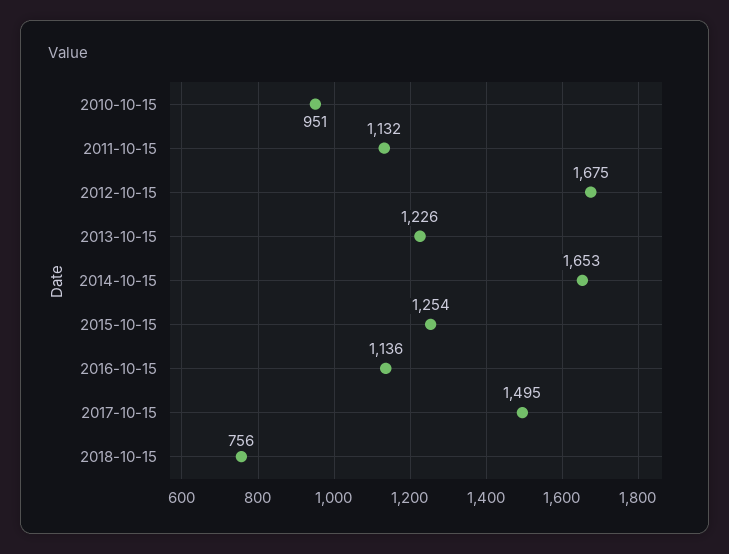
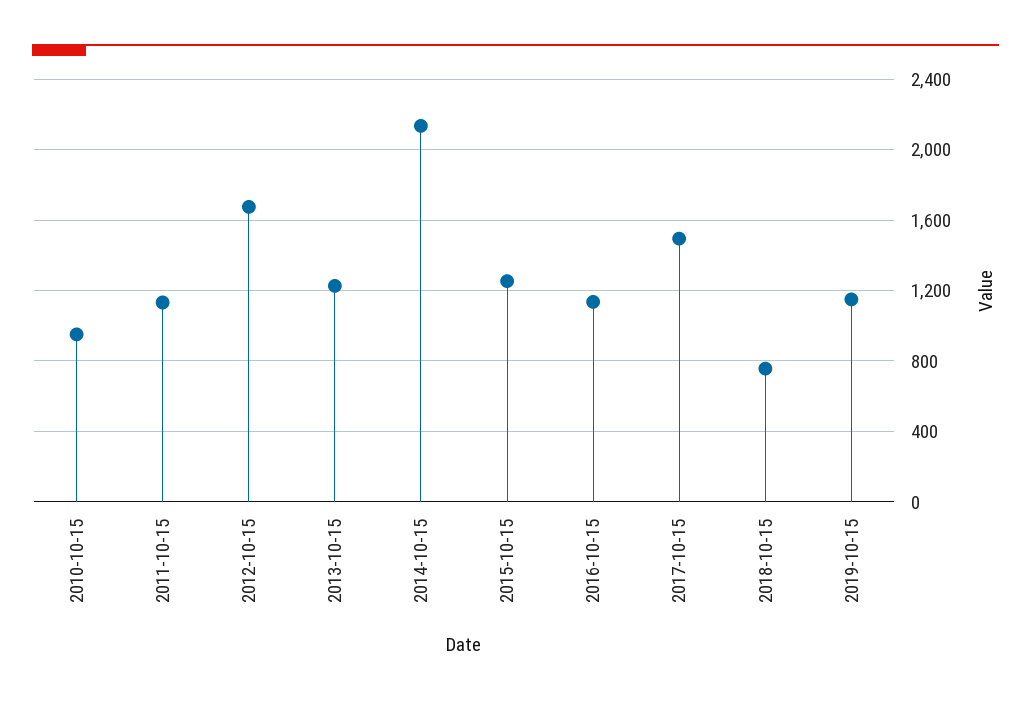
2014-10-15: 1653 -> 2150
2019-10-15: none -> 1150

